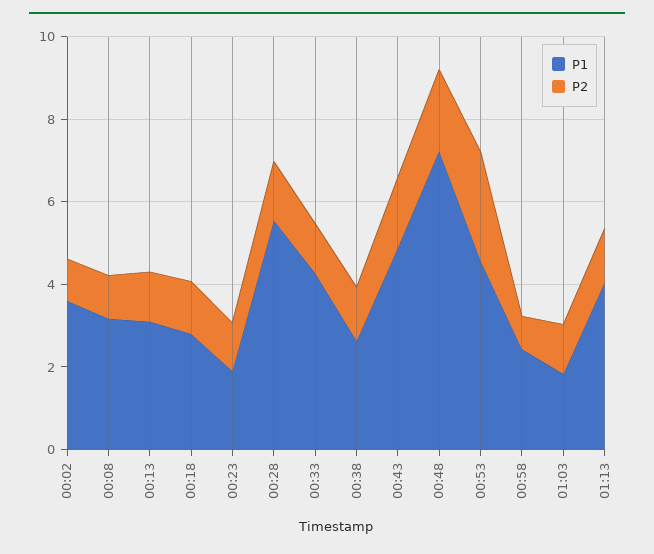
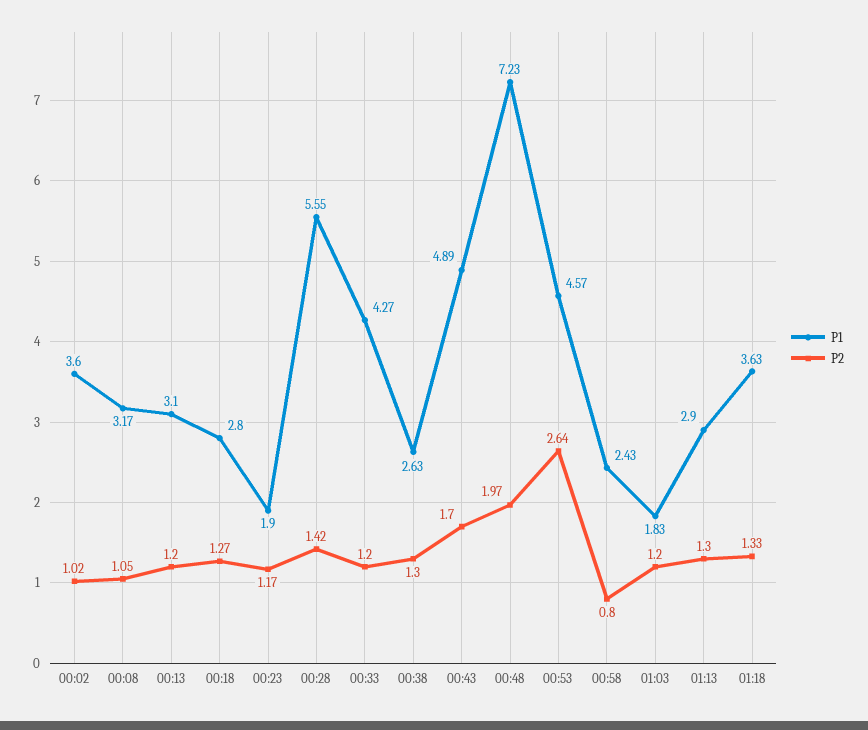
P1, 01:13: 4 -> 2.9
P1, 01:18: none -> 3.63
P2, 01:18: none -> 1.33

